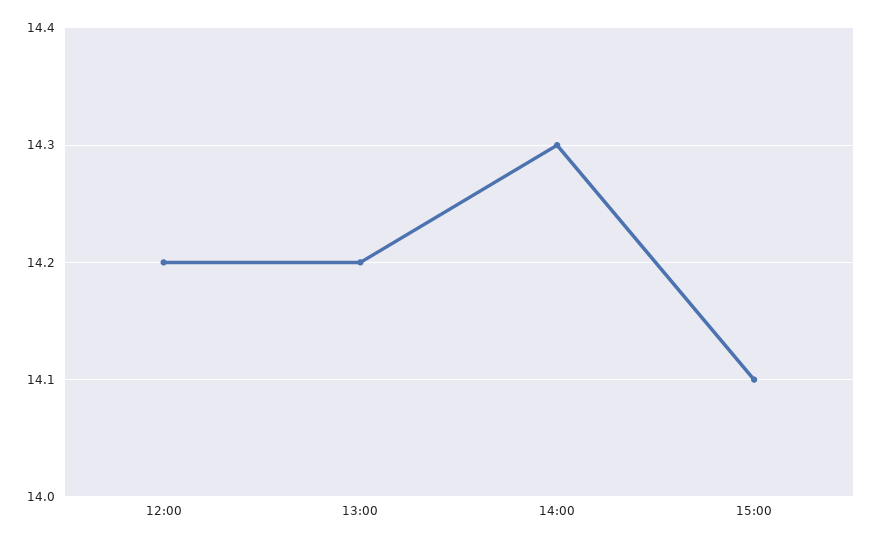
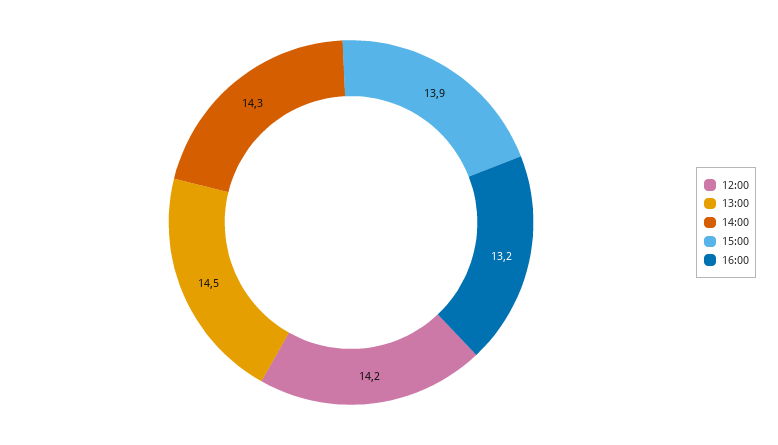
13:00: 14.2 -> 14.5
15:00: 14.1 -> 13.9
16:00: none -> 13.2

